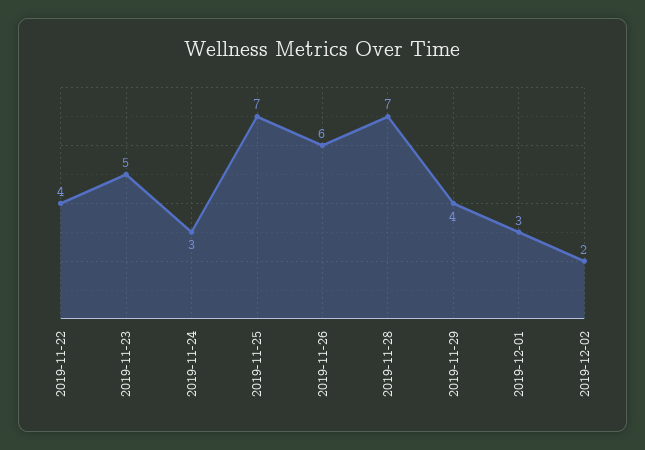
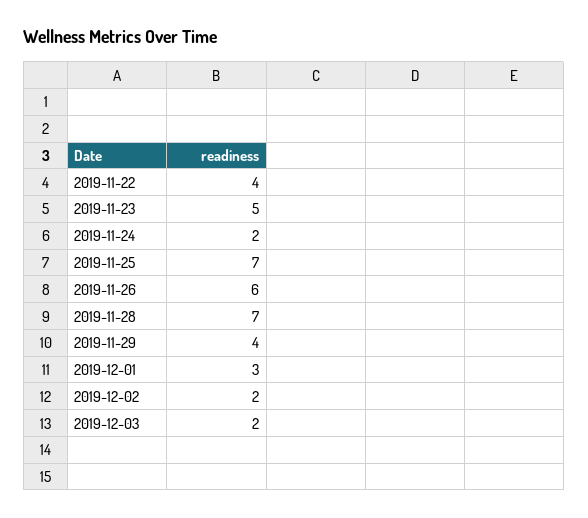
2019-11-24: 3 -> 2
2019-12-03: none -> 2

